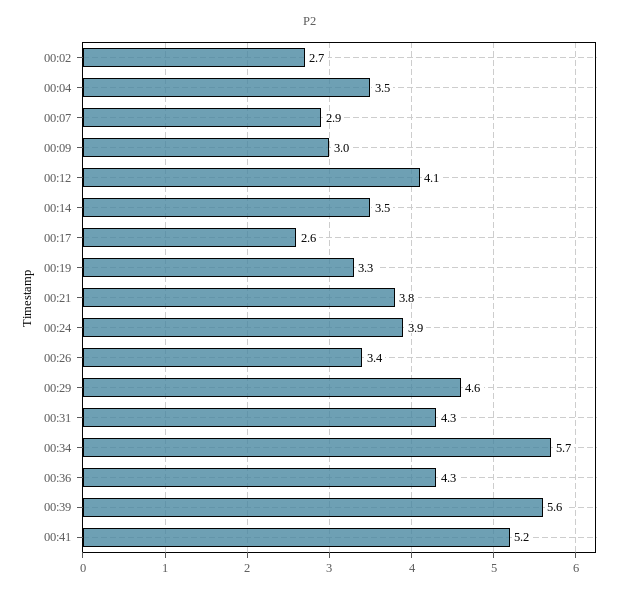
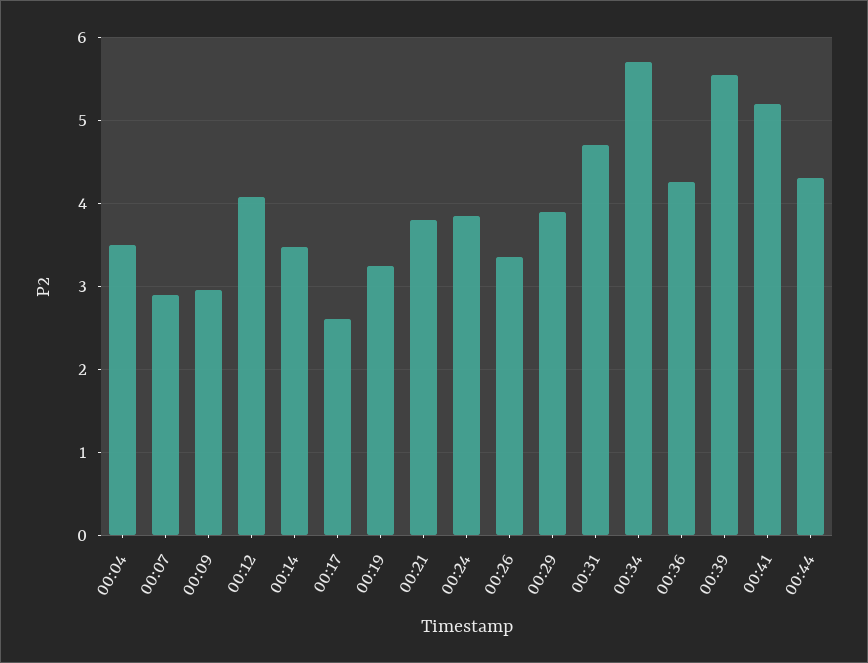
00:02: 2.7 -> none
00:29: 4.6 -> 3.9
00:31: 4.3 -> 4.7
00:44: none -> 4.3

